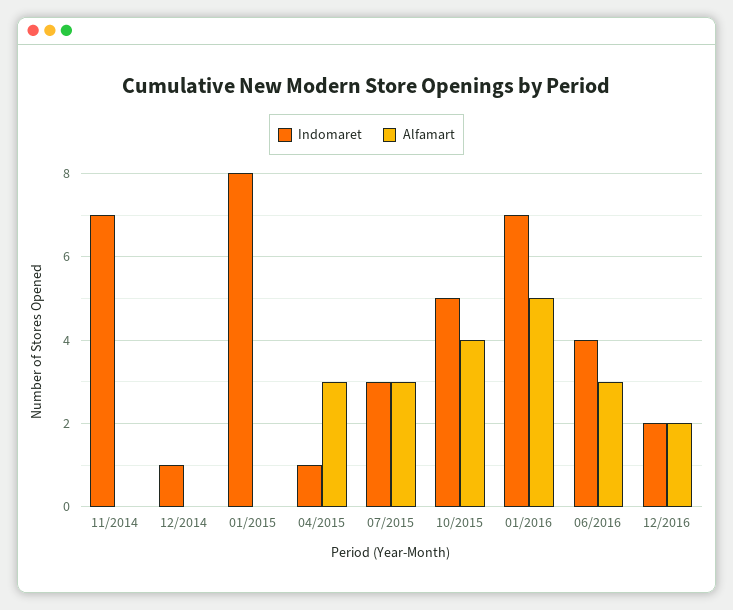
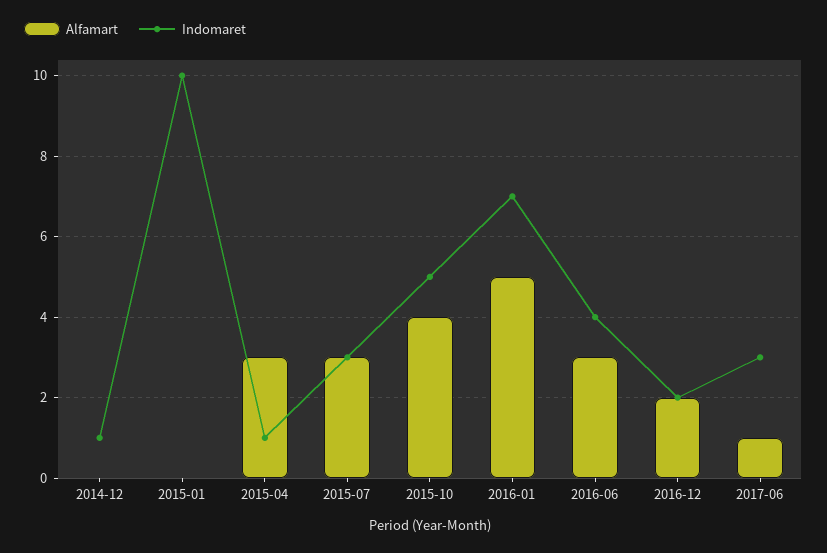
Indomaret, 11/2014: 7 -> none
Alfamart, 11/2014: 0 -> none
Indomaret, 01/2015: 8 -> 10
Alfamart, 2017-06: none -> 1
Indomaret, 2017-06: none -> 3

